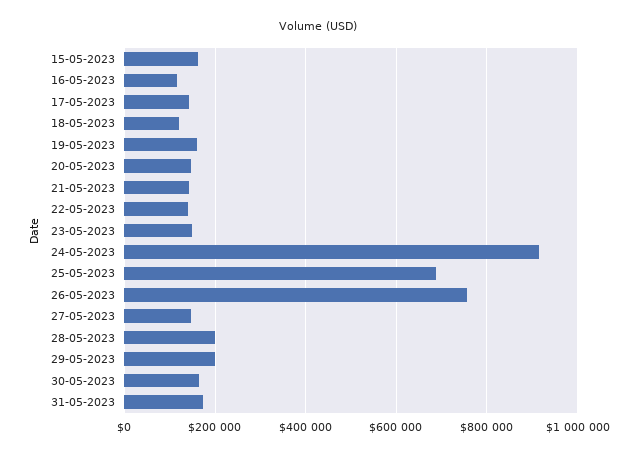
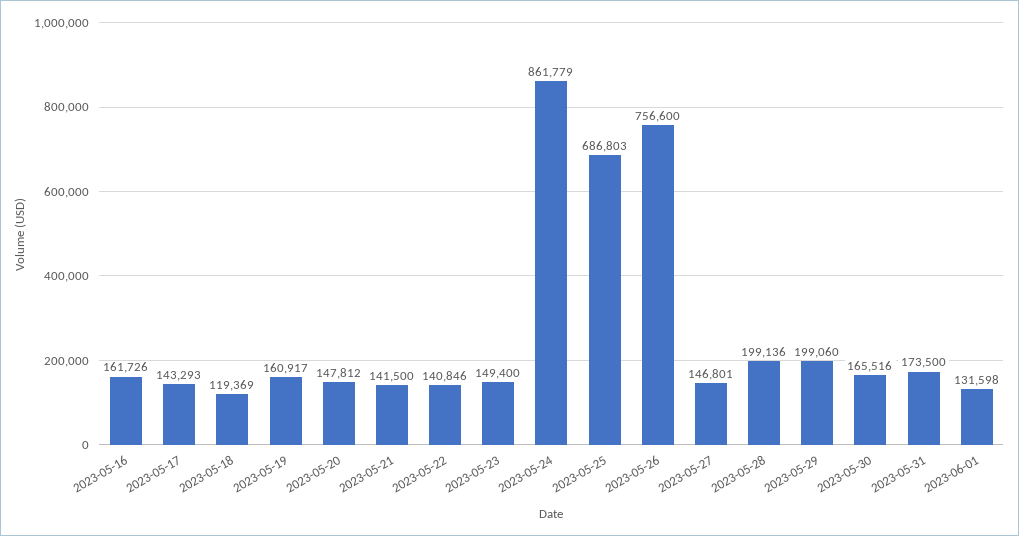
15-05-2023: 160000 -> none
16-05-2023: 120000 -> 161726
24-05-2023: 920000 -> 861779
2023-06-01: none -> 131598

